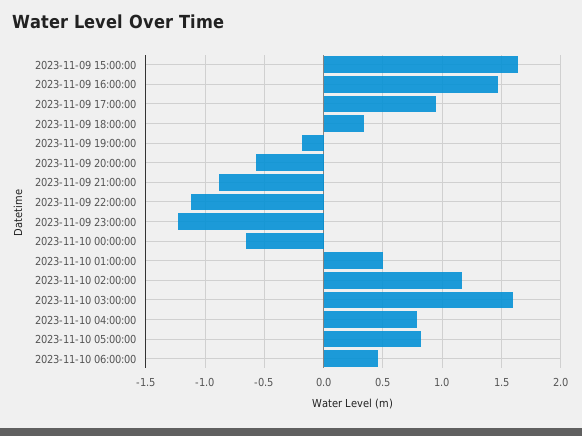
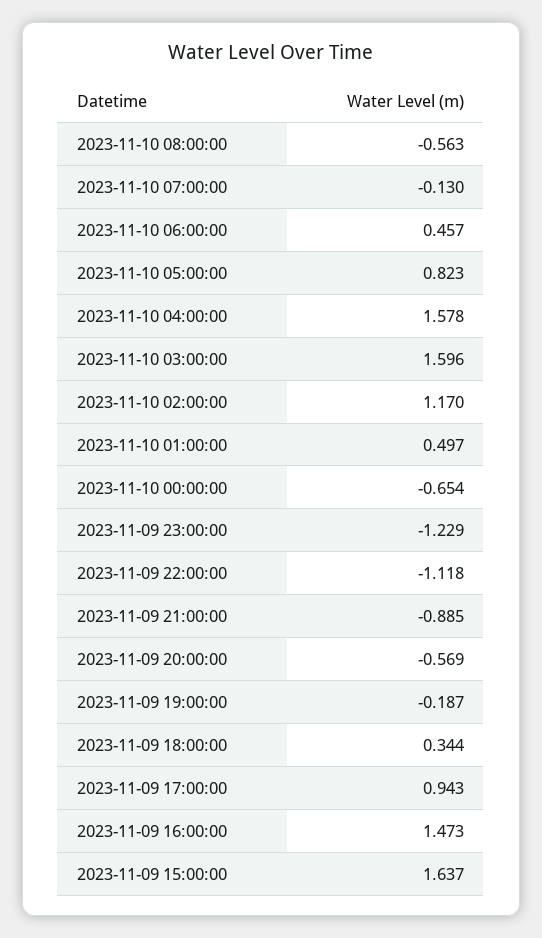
2023-11-10 04:00:00: 0.8 -> 1.578
2023-11-10 08:00:00: none -> -0.563
2023-11-10 07:00:00: none -> -0.13

